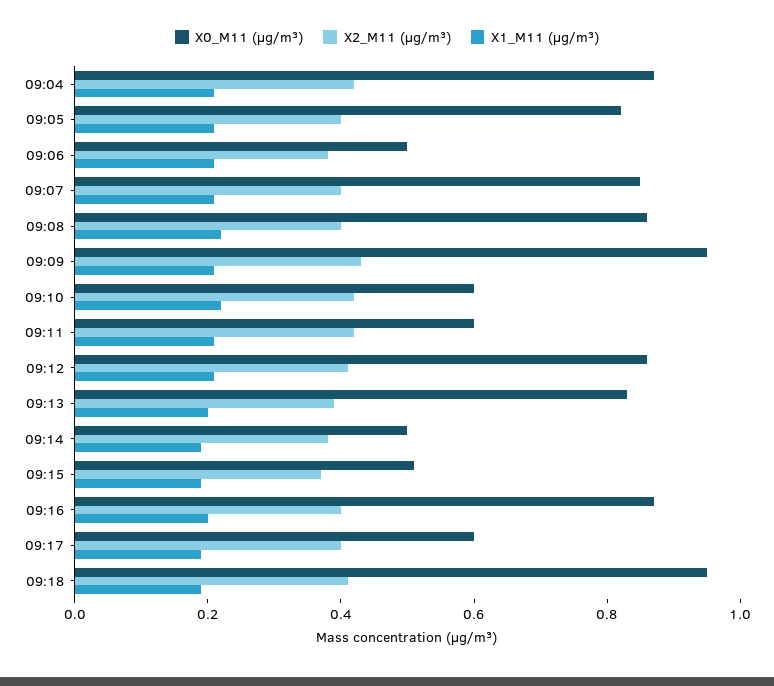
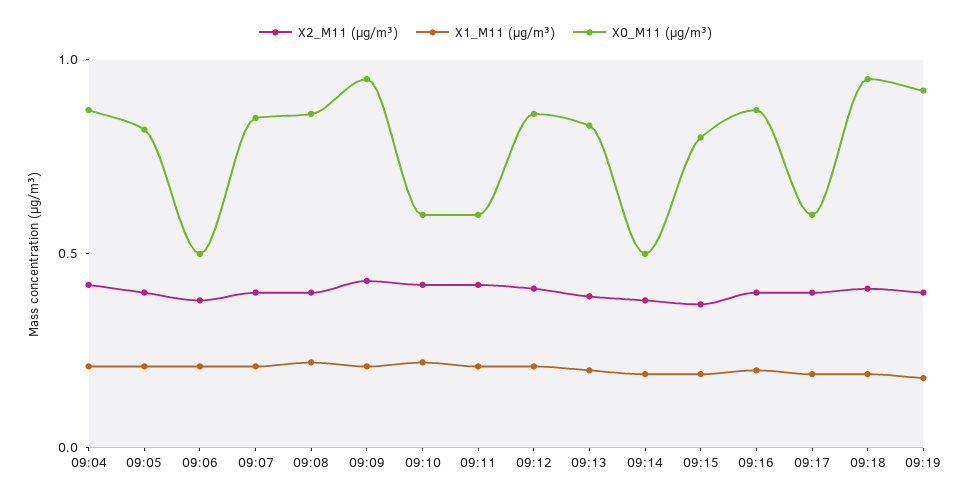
X0_M11 (μg/m³), 09:15: 0.5 -> 0.8
X2_M11 (μg/m³), 09:19: none -> 0.4
X1_M11 (μg/m³), 09:19: none -> 0.2
X0_M11 (μg/m³), 09:19: none -> 0.9

